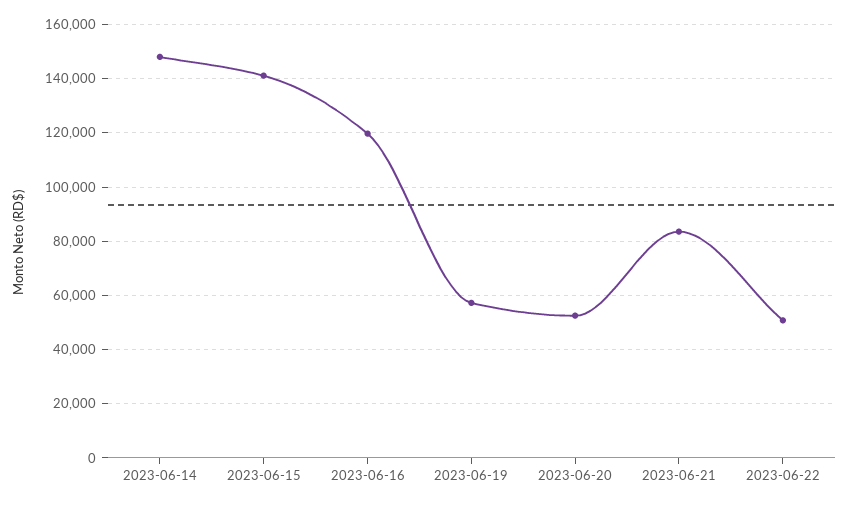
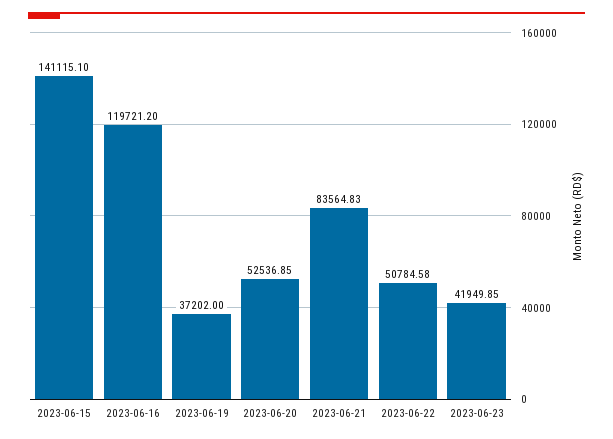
2023-06-14: 147500 -> none
2023-06-19: 57500 -> 37202
2023-06-23: none -> 41949.85

